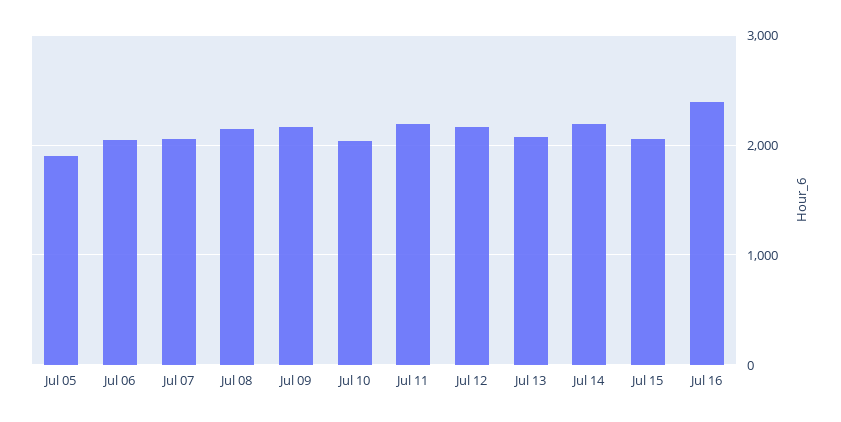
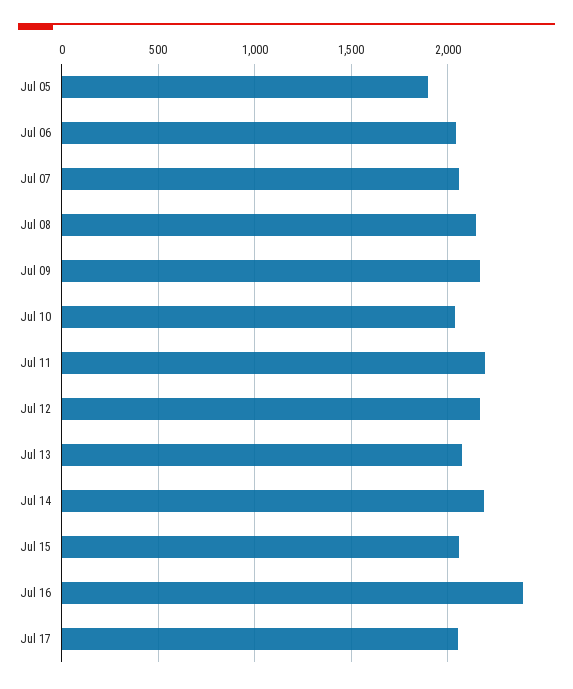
Jul 17: none -> 2050

